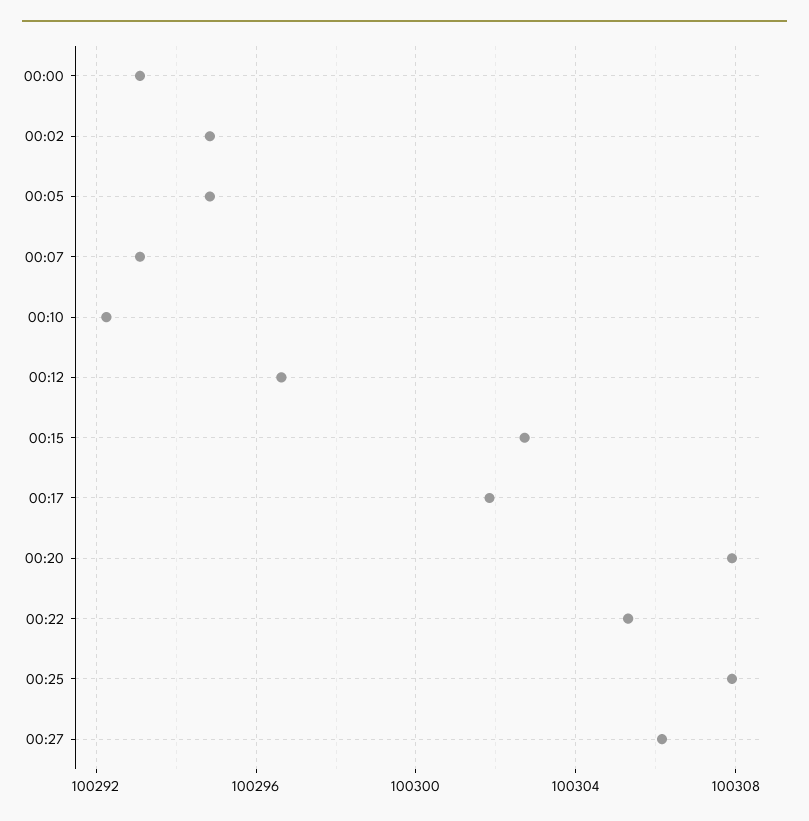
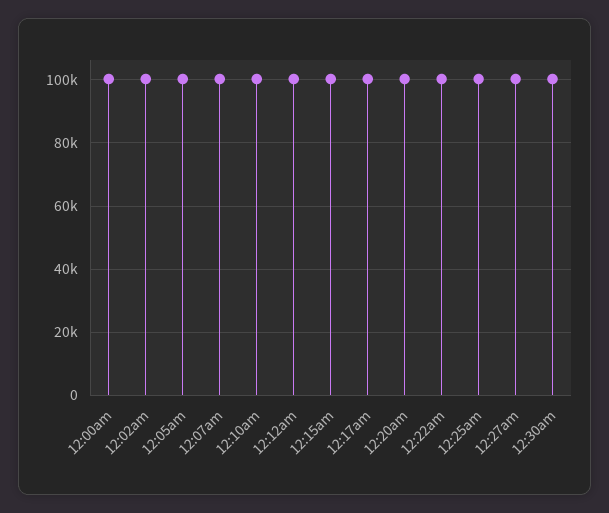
12:30am: none -> 100000

